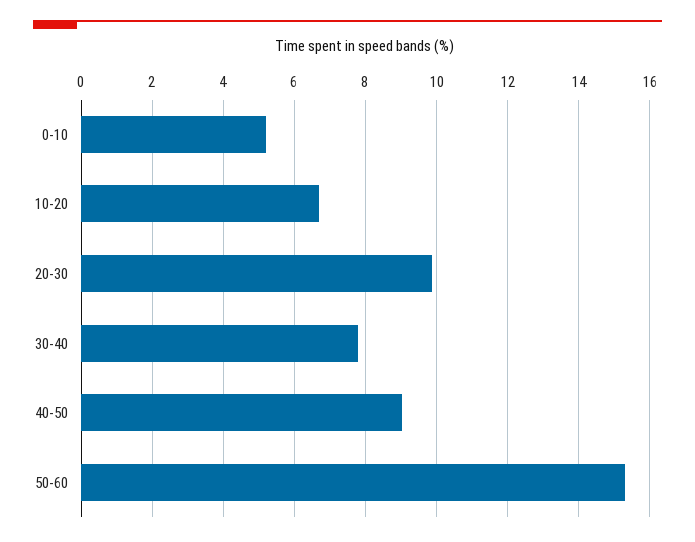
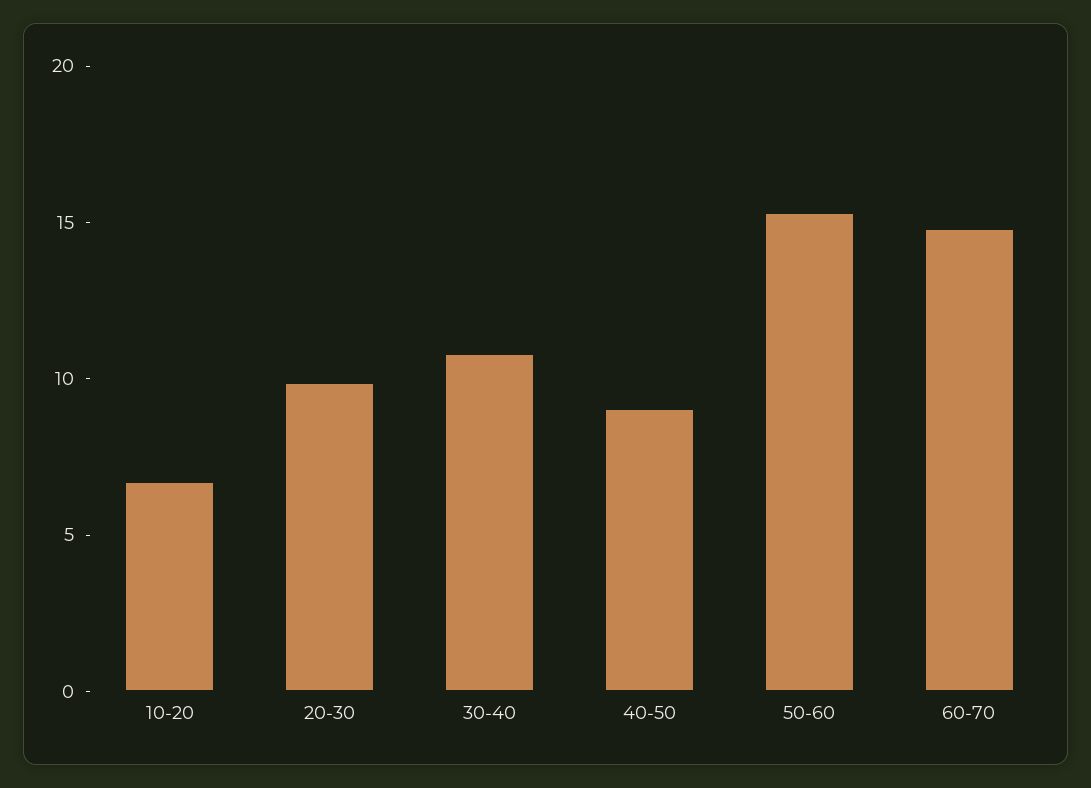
0-10: 5.2 -> none
30-40: 7.8 -> 11
60-70: none -> 15

